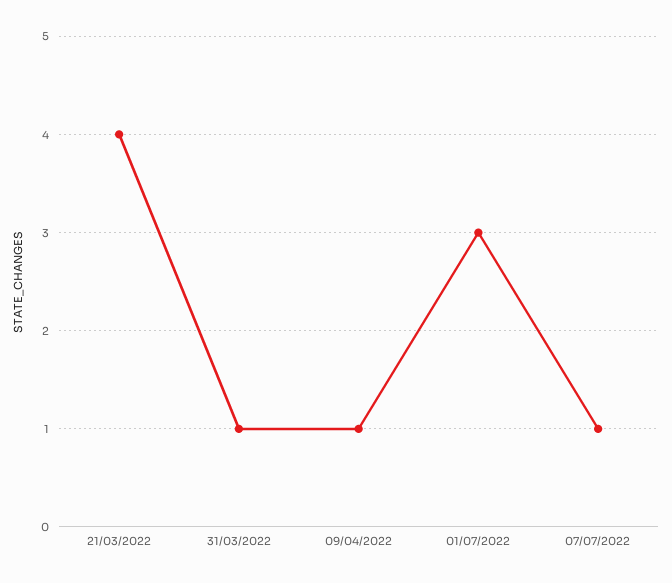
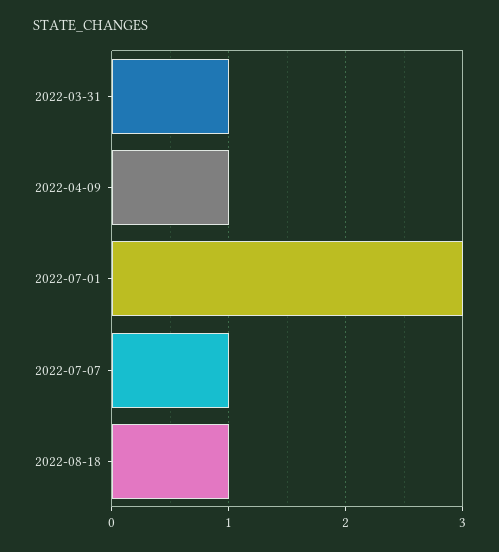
21/03/2022: 4 -> none
2022-08-18: none -> 1

